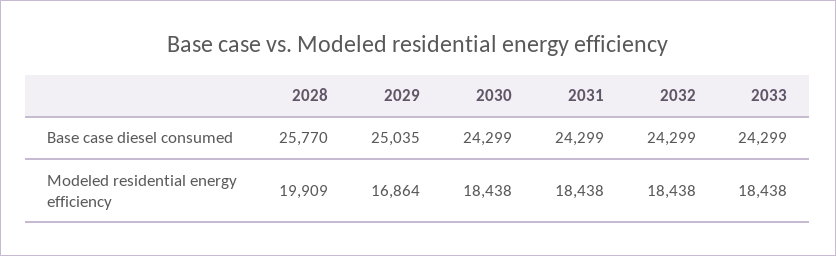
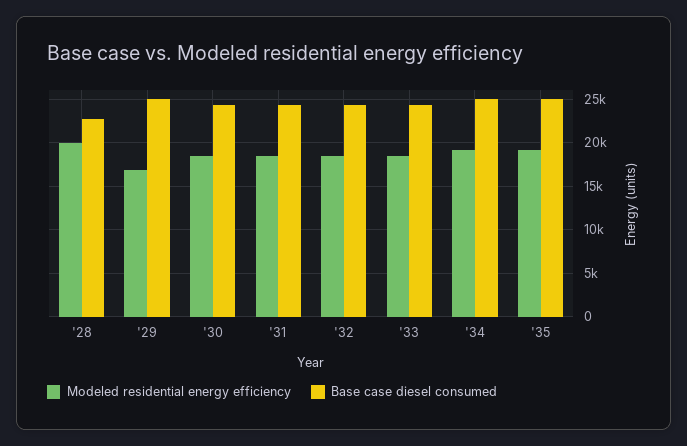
Base case diesel consumed, 2028: 25770 -> 23000
Modeled residential energy efficiency, '34: none -> 19000
Base case diesel consumed, '34: none -> 25000
Modeled residential energy efficiency, '35: none -> 19000
Base case diesel consumed, '35: none -> 25000

